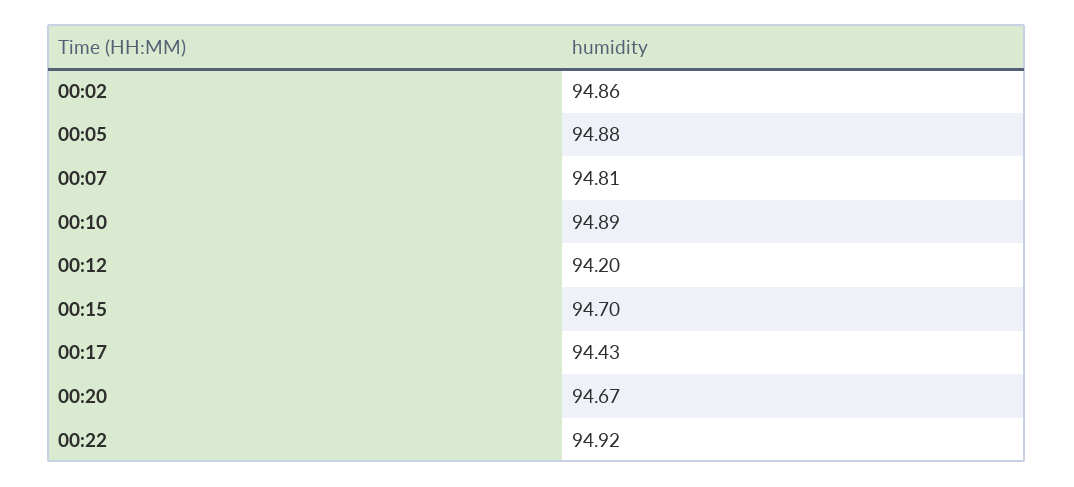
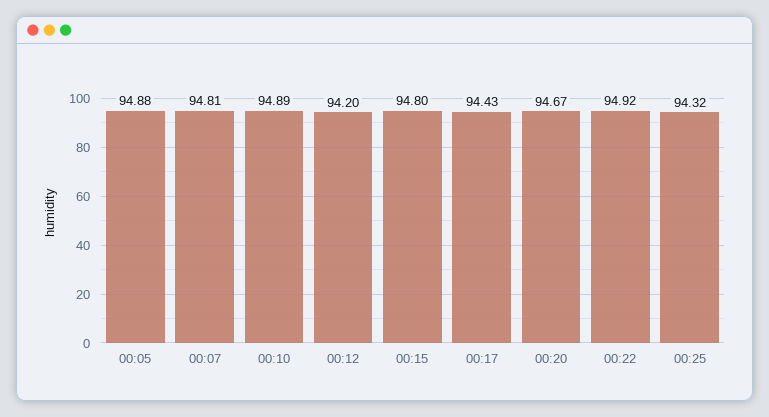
00:02: 94.86 -> none
00:15: 94.7 -> 94.8
00:25: none -> 94.32

